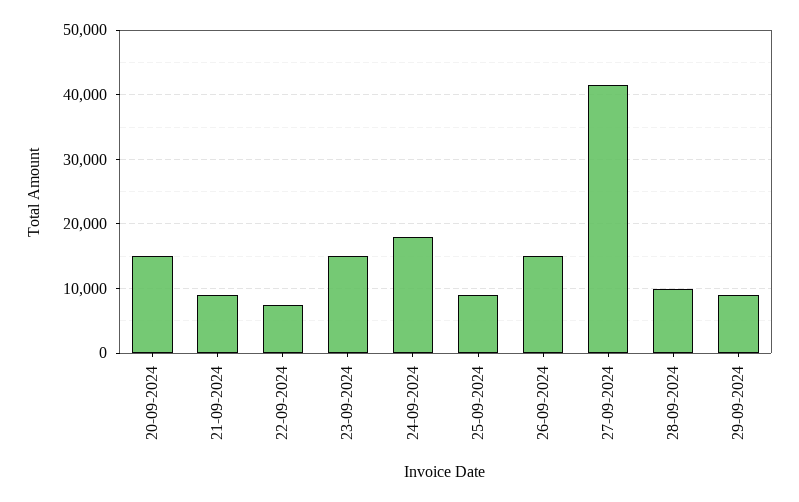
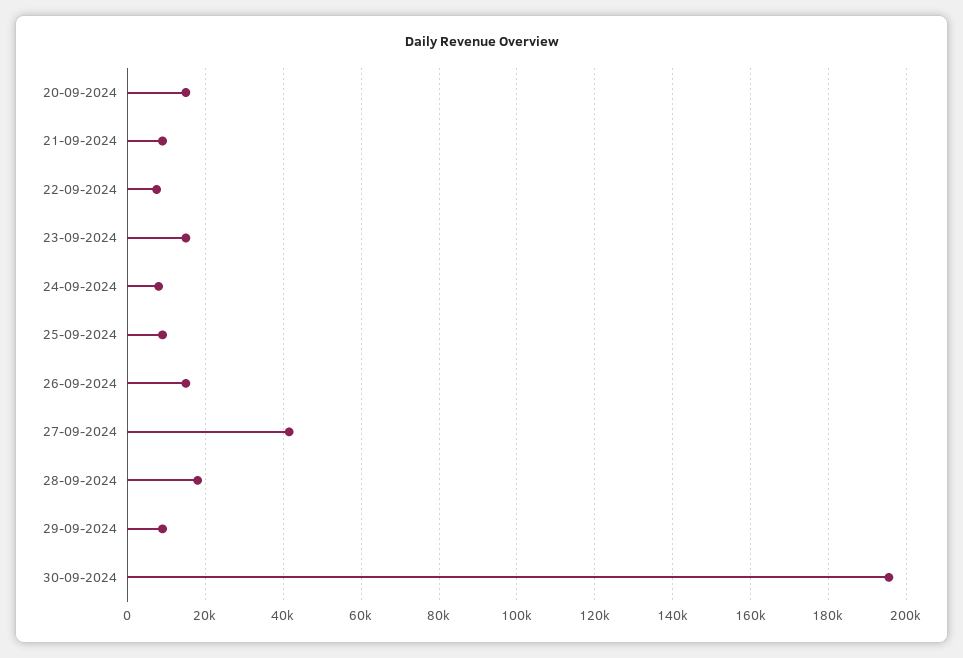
24-09-2024: 18000 -> 8000
28-09-2024: 10000 -> 18000
30-09-2024: none -> 196000

